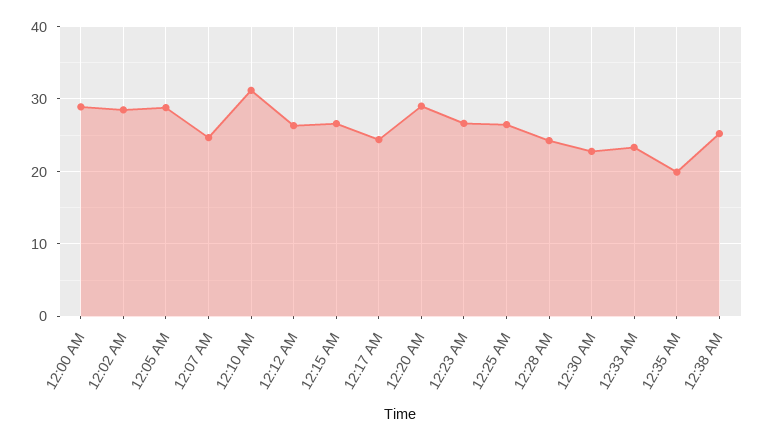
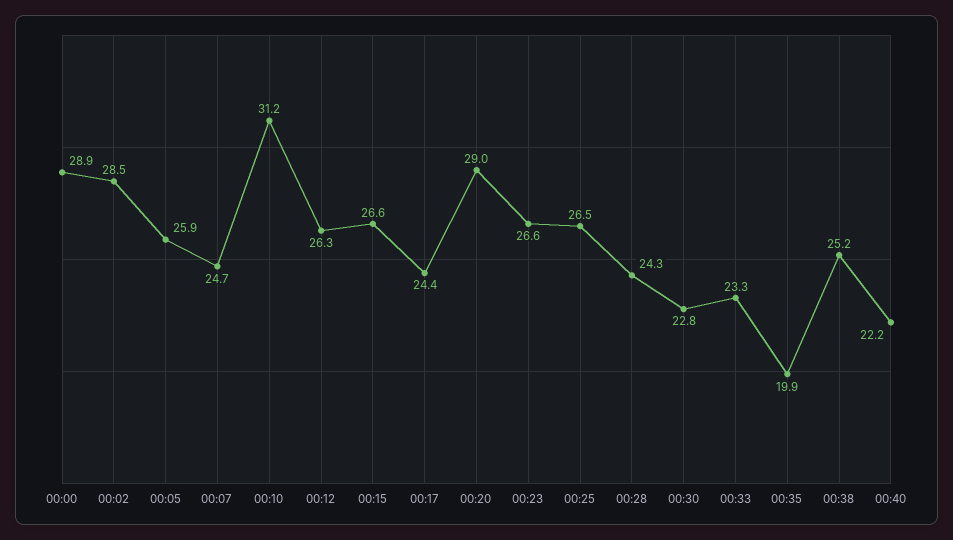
12:05 AM: 29 -> 25.9
00:40: none -> 22.2

